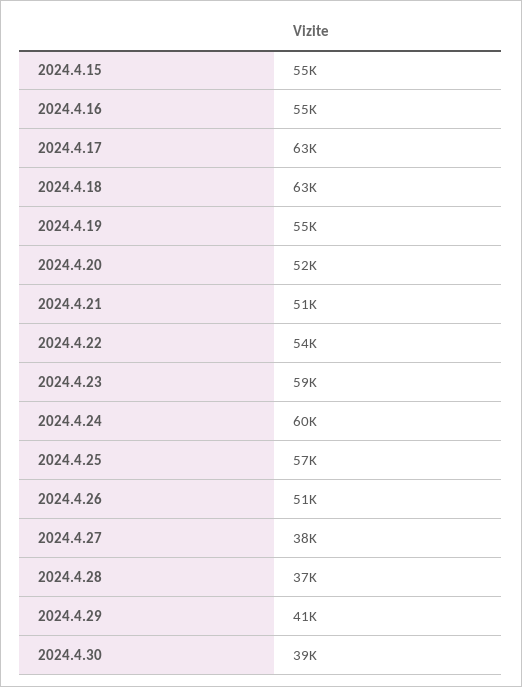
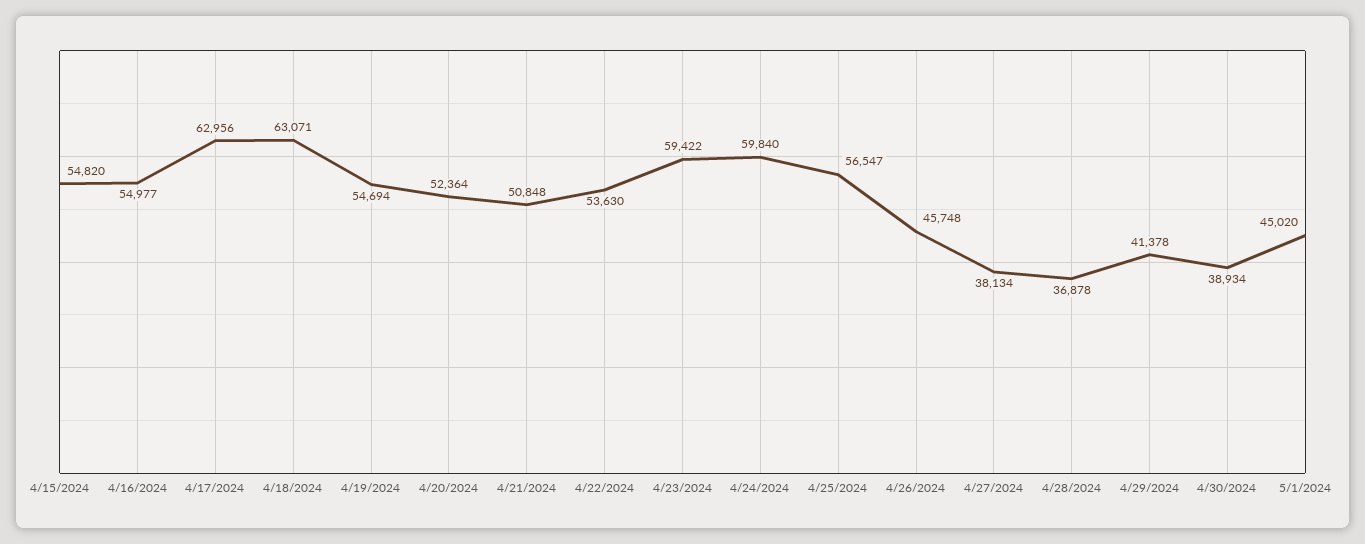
2024.4.26: 51000 -> 45748
5/1/2024: none -> 45020

